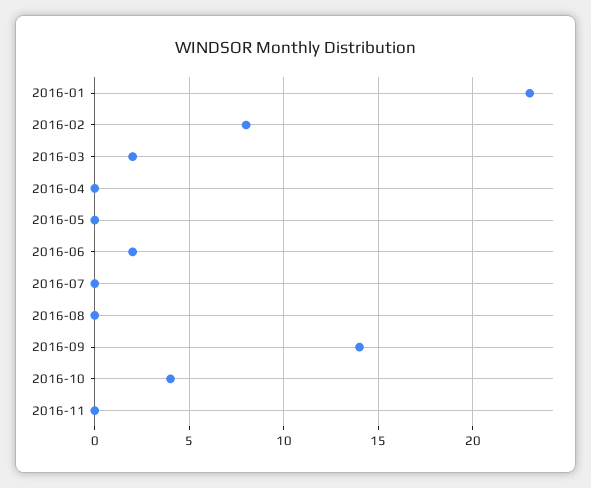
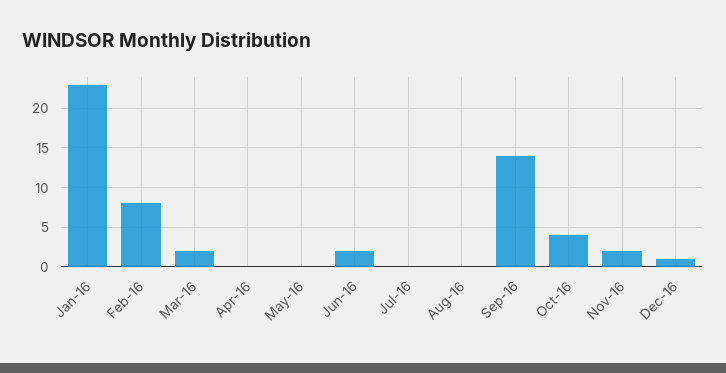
2016-11: 0 -> 2
Dec-16: none -> 1

